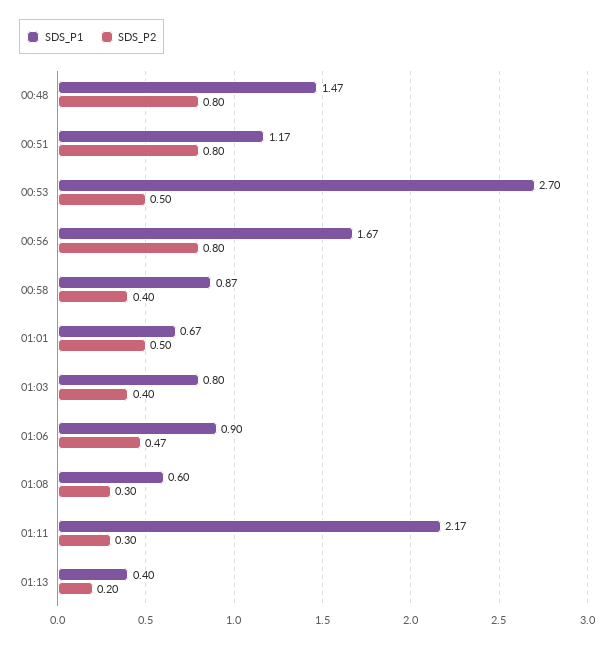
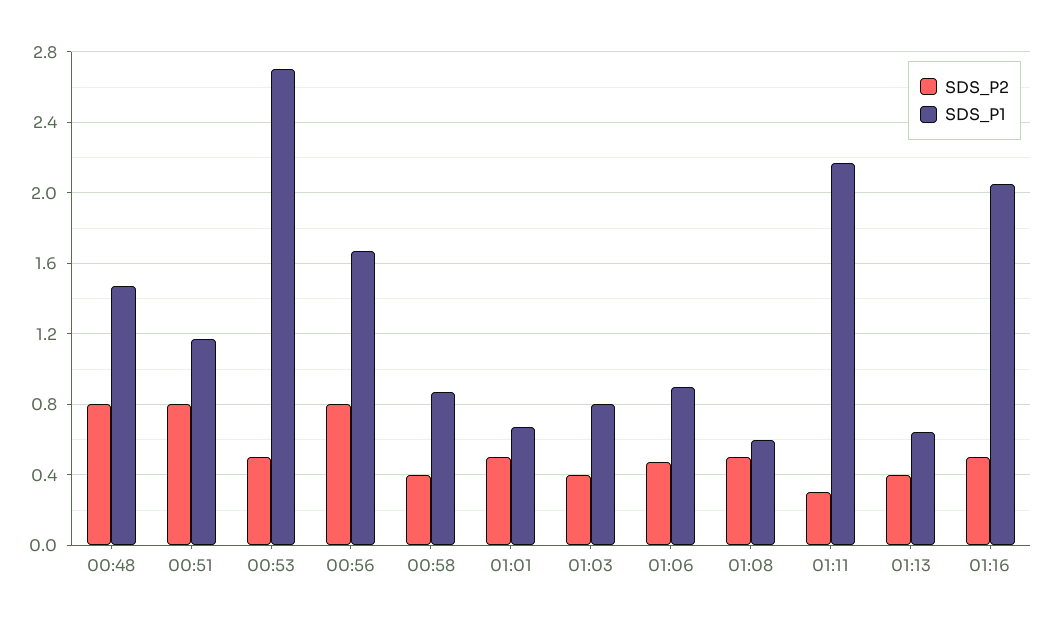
SDS_P2, 01:08: 0.3 -> 0.5
SDS_P1, 01:13: 0.4 -> 0.65
SDS_P2, 01:13: 0.2 -> 0.4
SDS_P2, 01:16: none -> 0.5
SDS_P1, 01:16: none -> 2.05

